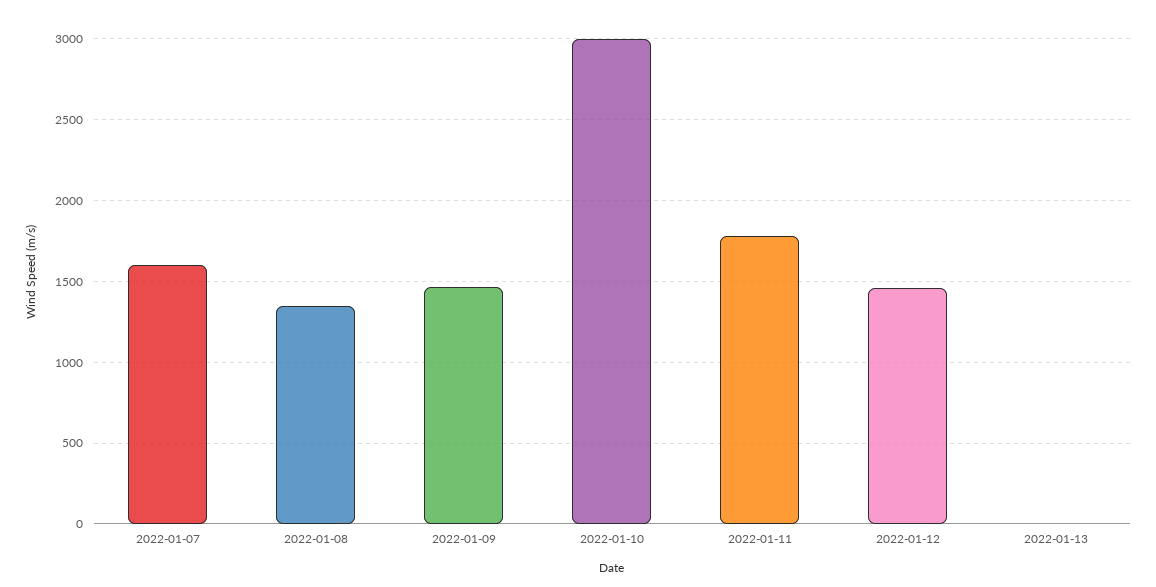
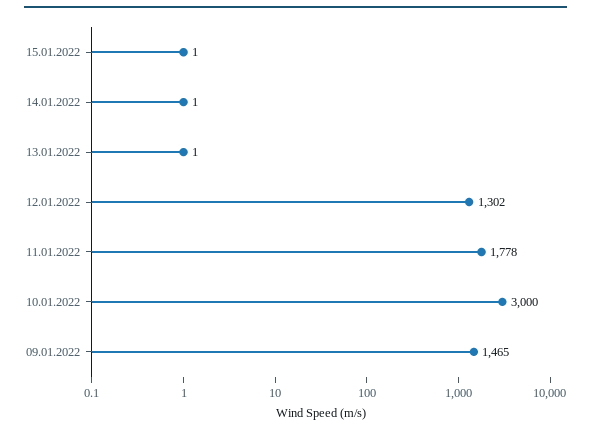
2022-01-07: 1600 -> none
2022-01-08: 1350 -> none
2022-01-12: 1450 -> 1302
15.01.2022: none -> 1
14.01.2022: none -> 1

